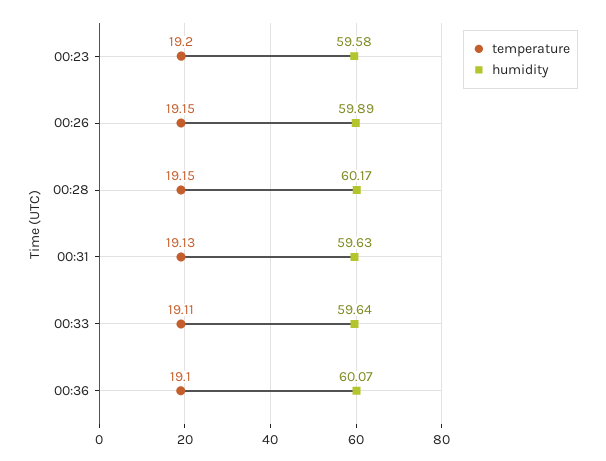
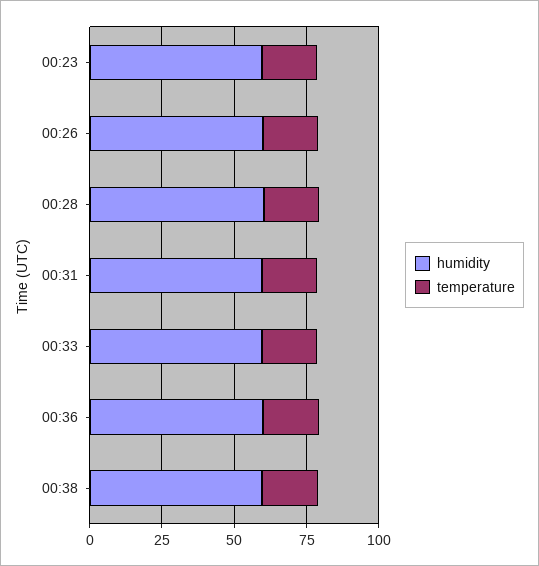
humidity, 00:38: none -> 60
temperature, 00:38: none -> 20

